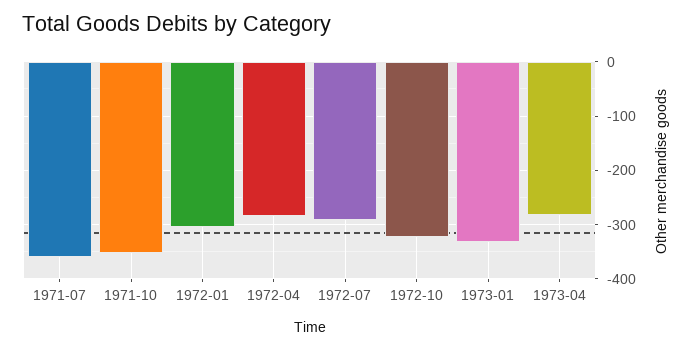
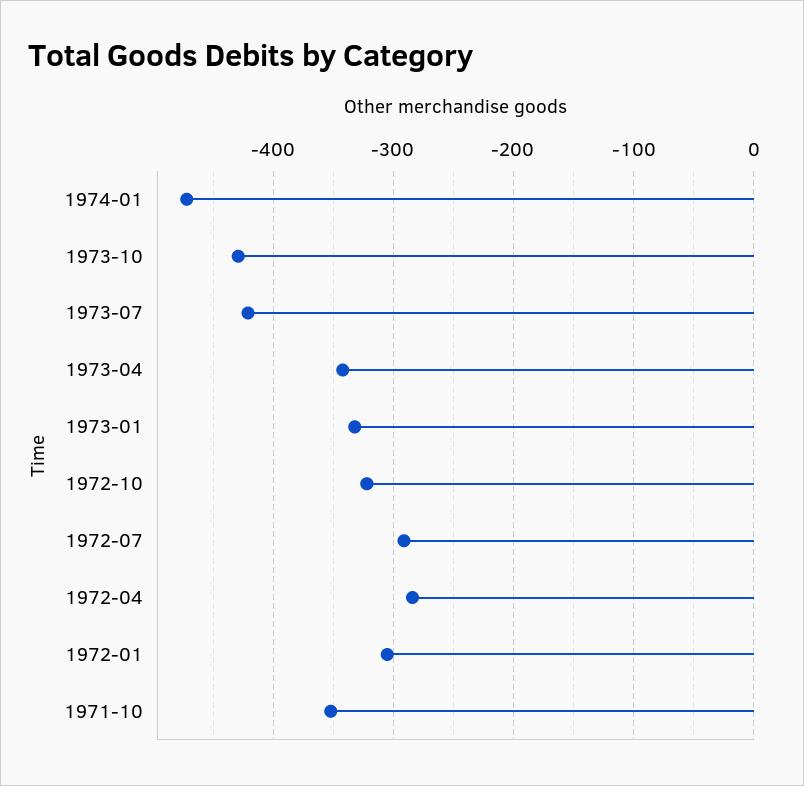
1971-07: -360 -> none
1973-04: -280 -> -340
1974-01: none -> -470
1973-10: none -> -430
1973-07: none -> -420

